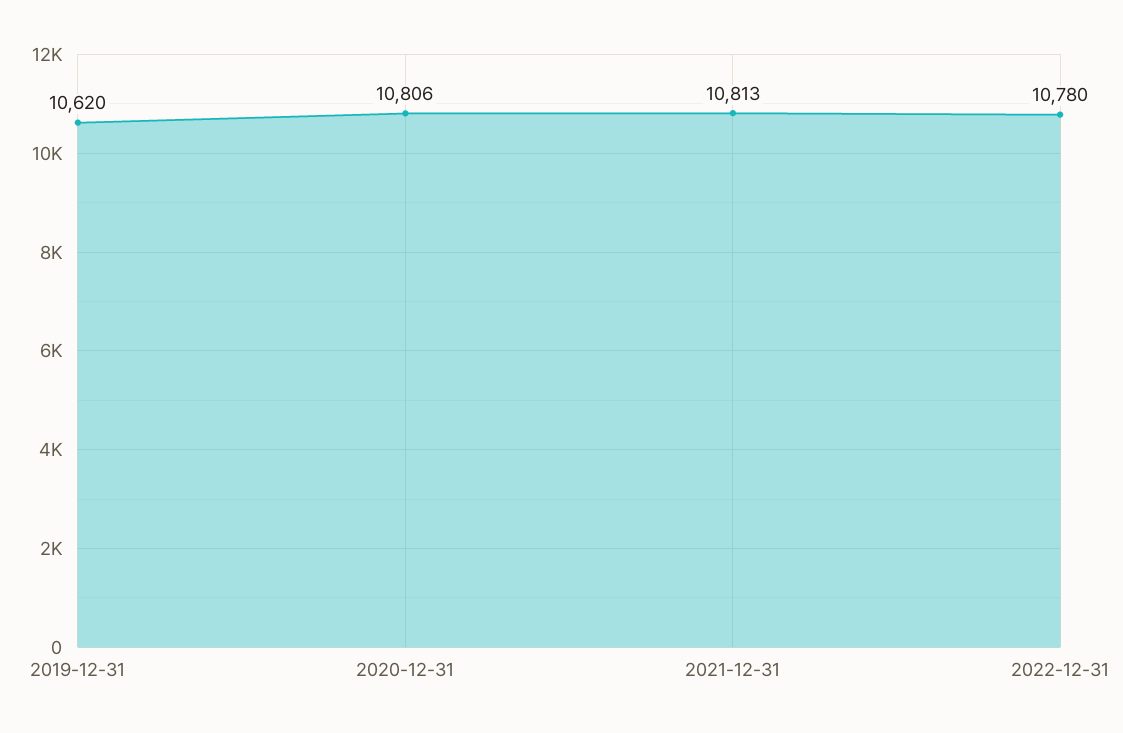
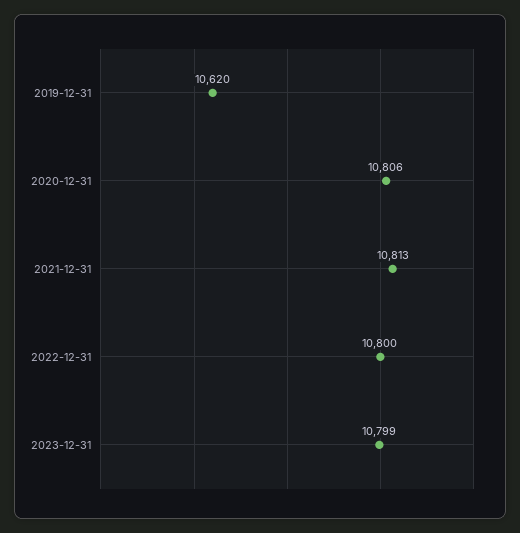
2022-12-31: 10780 -> 10800
2023-12-31: none -> 10799

